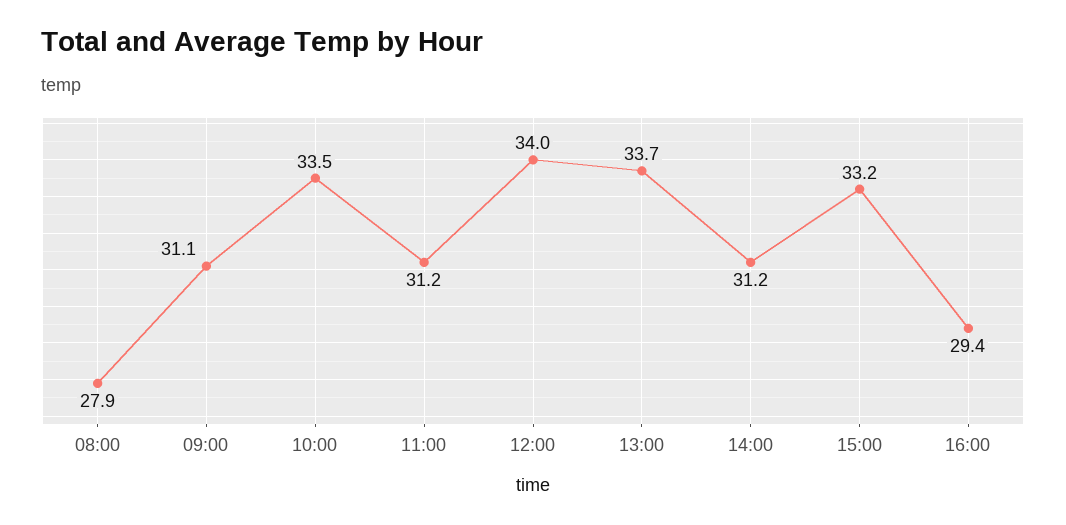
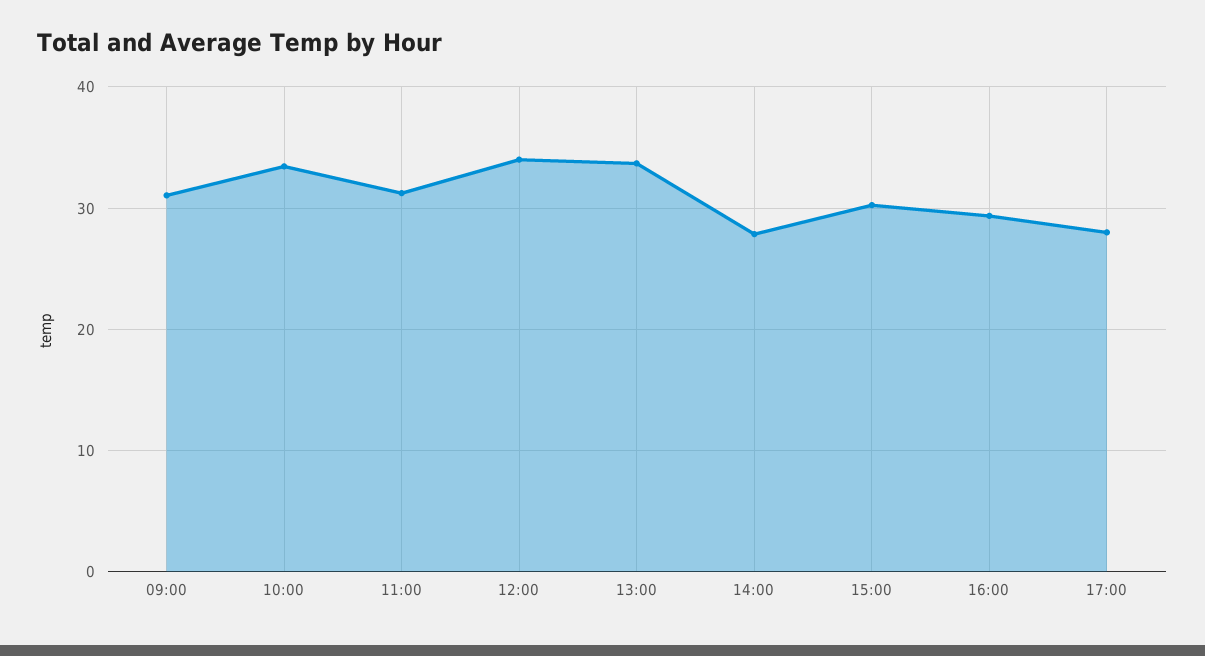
08:00: 27.9 -> none
14:00: 31.2 -> 28
15:00: 33.2 -> 30
17:00: none -> 28

